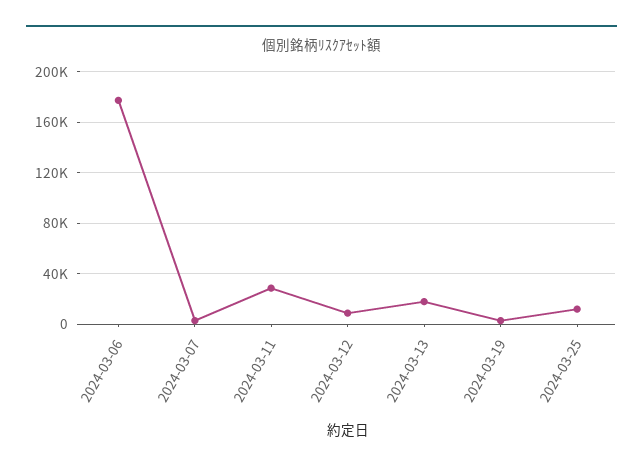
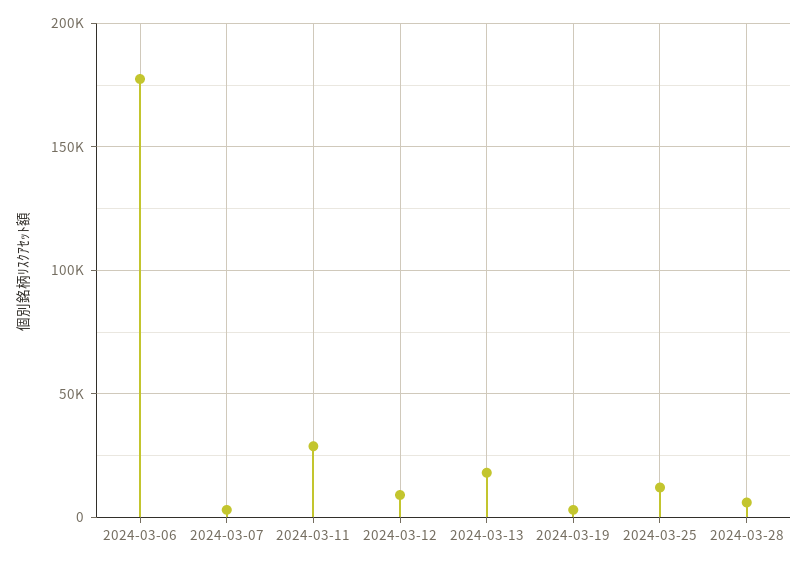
2024-03-28: none -> 5000

